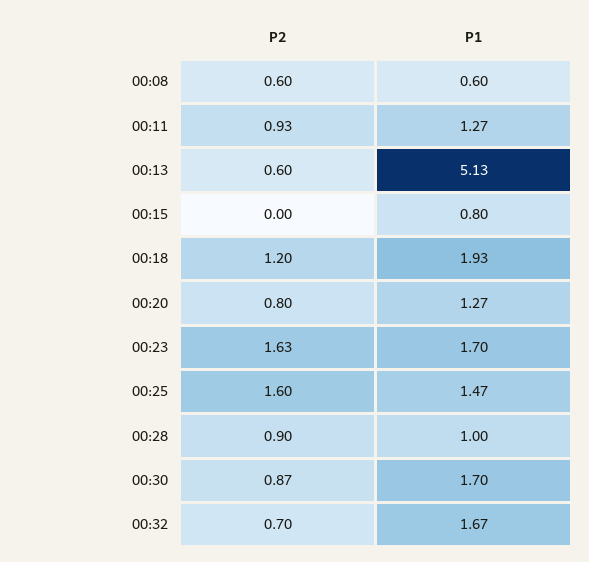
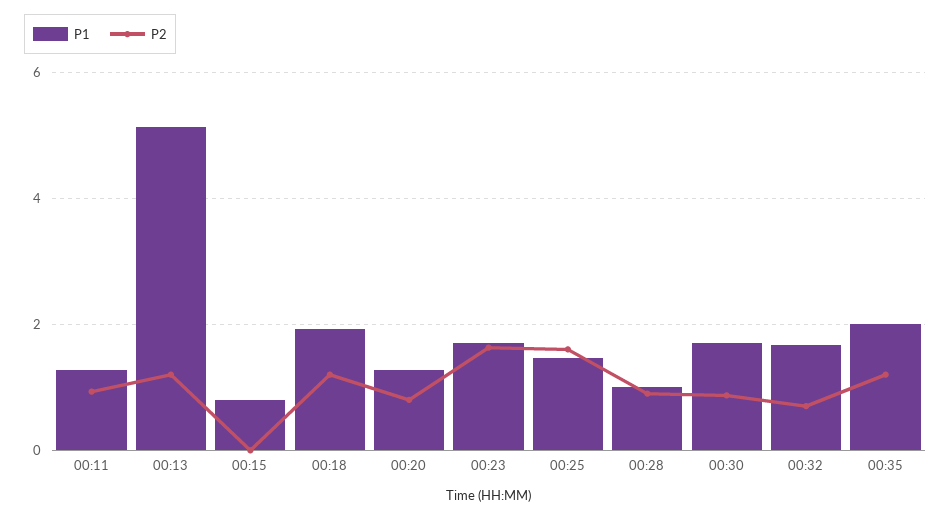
P2, 00:08: 0.6 -> none
P1, 00:08: 0.6 -> none
P2, 00:13: 0.6 -> 1.2
P1, 00:35: none -> 2
P2, 00:35: none -> 1.2

